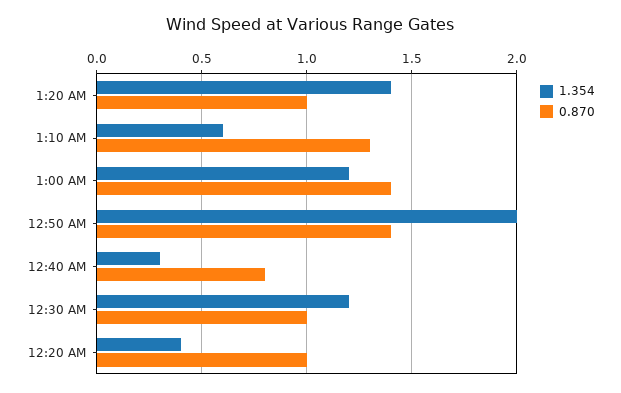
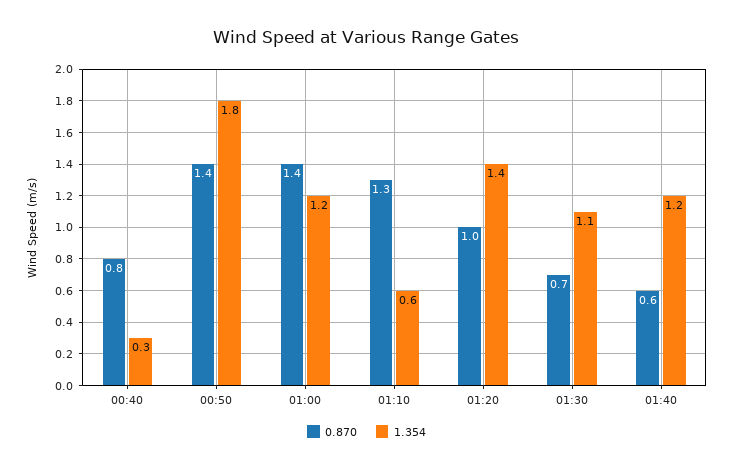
1.354, 12:50 AM: 2 -> 1.8
1.354, 12:30 AM: 1.2 -> none
0.870, 12:30 AM: 1 -> none
1.354, 12:20 AM: 0.4 -> none
0.870, 12:20 AM: 1 -> none
0.870, 01:30: none -> 0.7
1.354, 01:30: none -> 1.1
0.870, 01:40: none -> 0.6
1.354, 01:40: none -> 1.2

